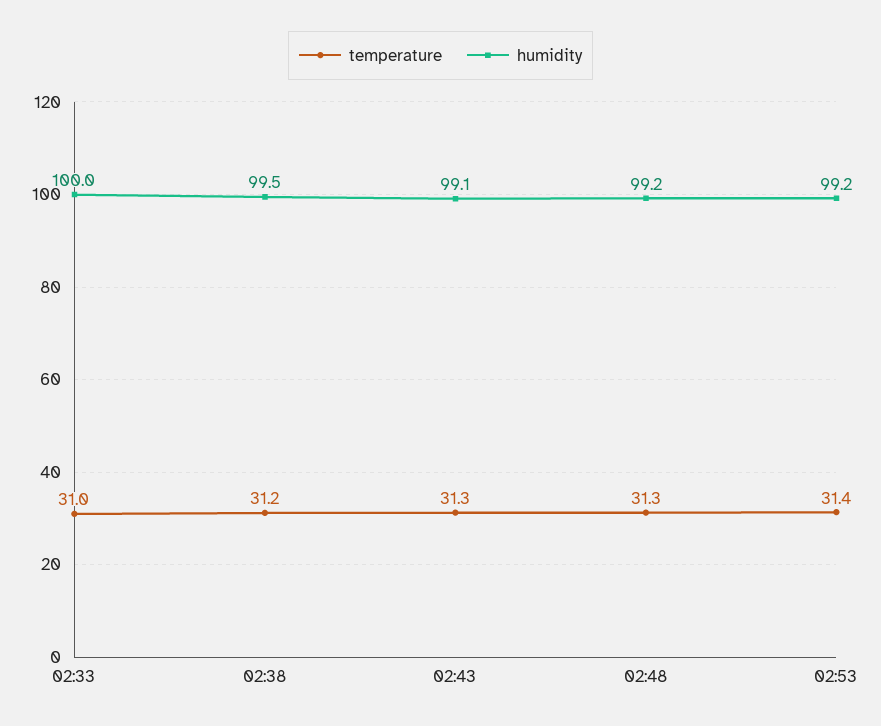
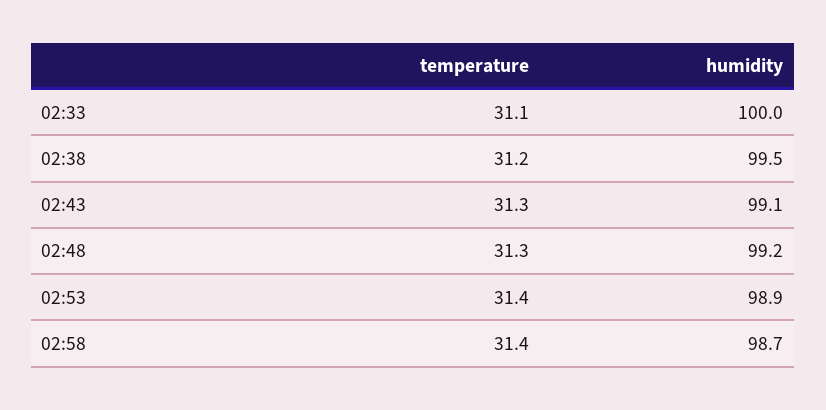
temperature, 02:33: 31 -> 31.1
humidity, 02:53: 99.2 -> 98.9
temperature, 02:58: none -> 31.4
humidity, 02:58: none -> 98.7

